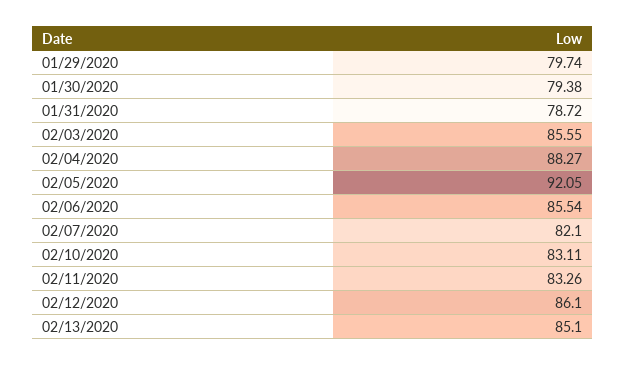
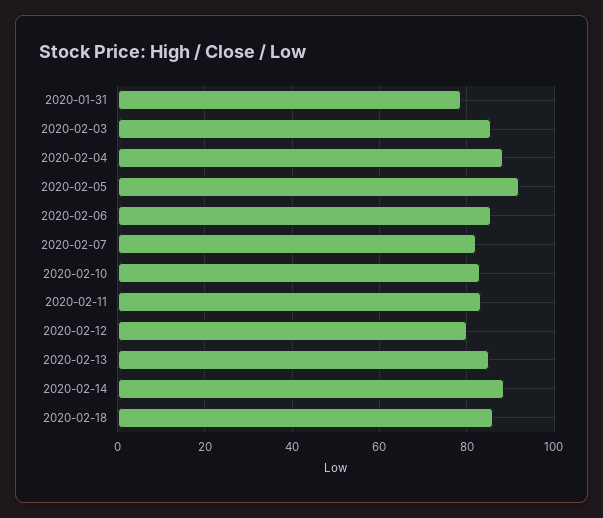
01/29/2020: 79.74 -> none
01/30/2020: 79.38 -> none
02/12/2020: 86.1 -> 80
2020-02-14: none -> 88
2020-02-18: none -> 86

